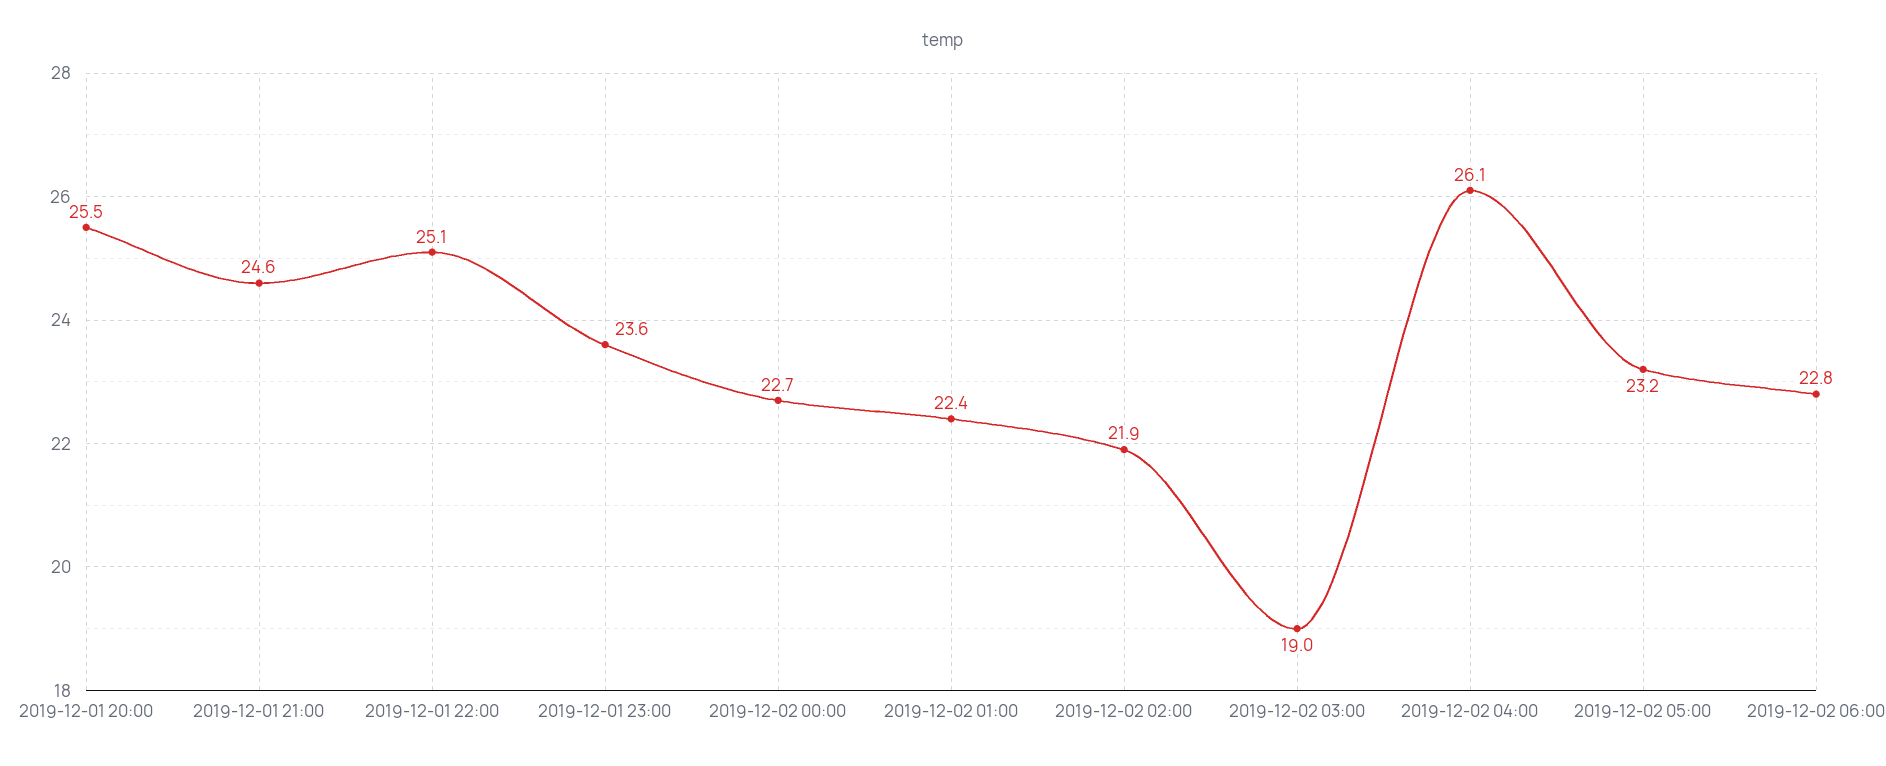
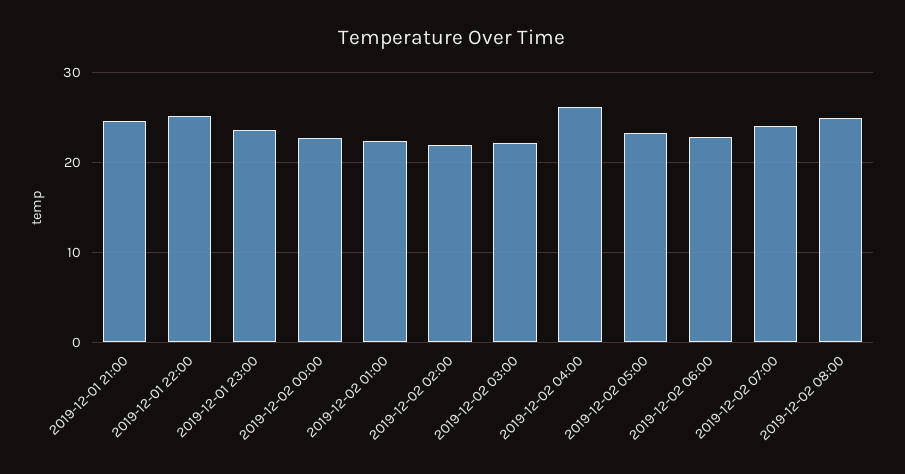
2019-12-01 20:00: 25.5 -> none
2019-12-02 03:00: 19 -> 22
2019-12-02 07:00: none -> 24
2019-12-02 08:00: none -> 25

